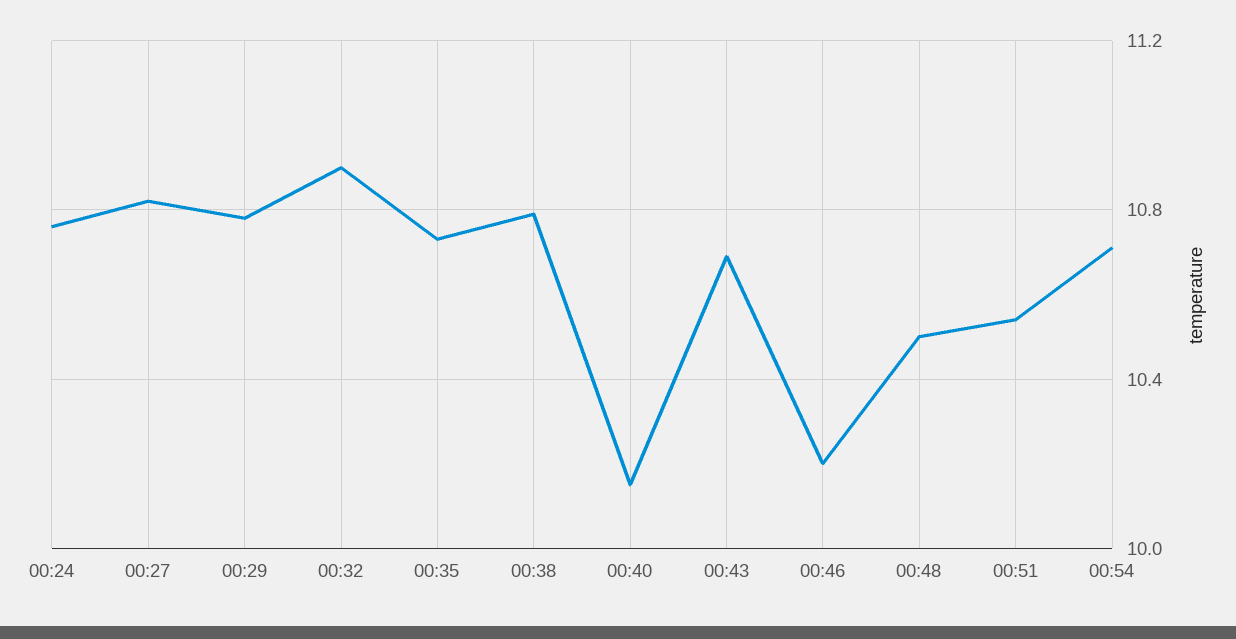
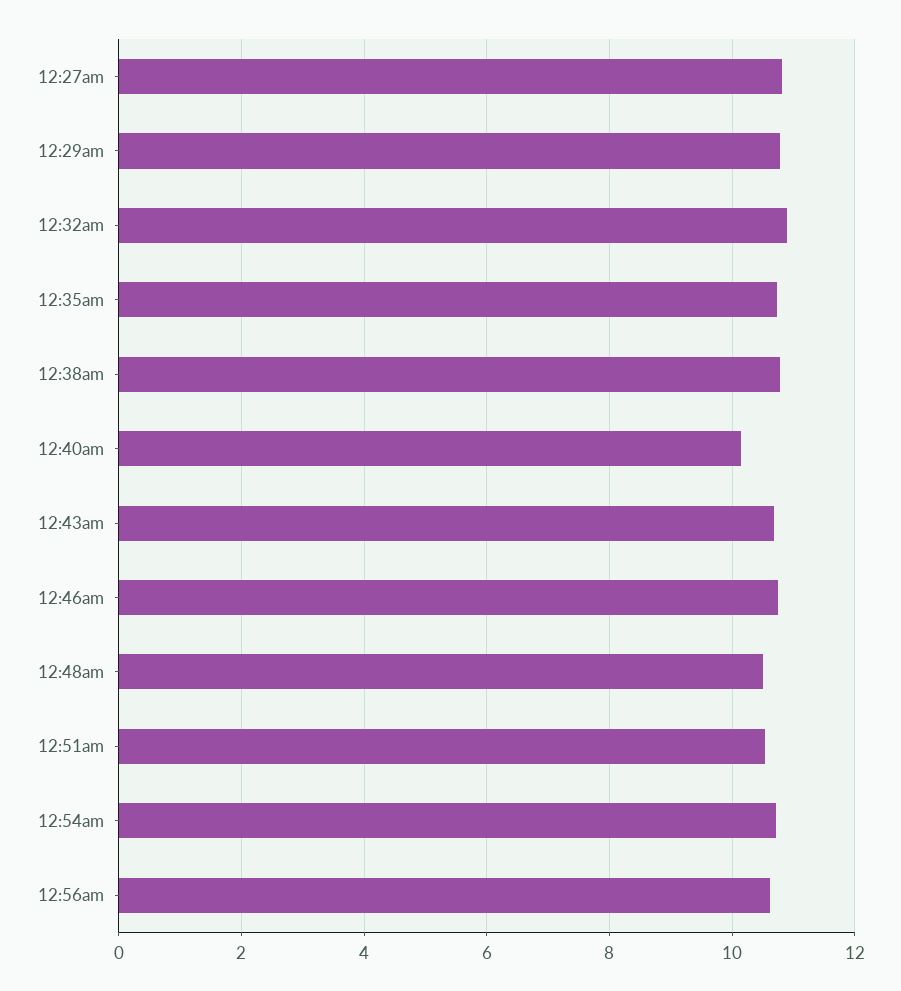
00:24: 10.75 -> none
00:46: 10.2 -> 10.8
12:56am: none -> 10.6

